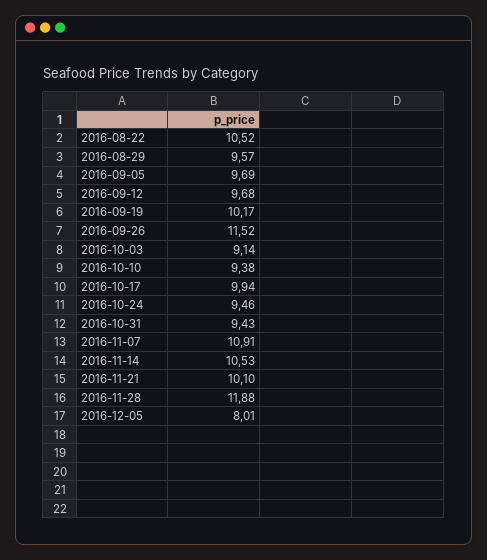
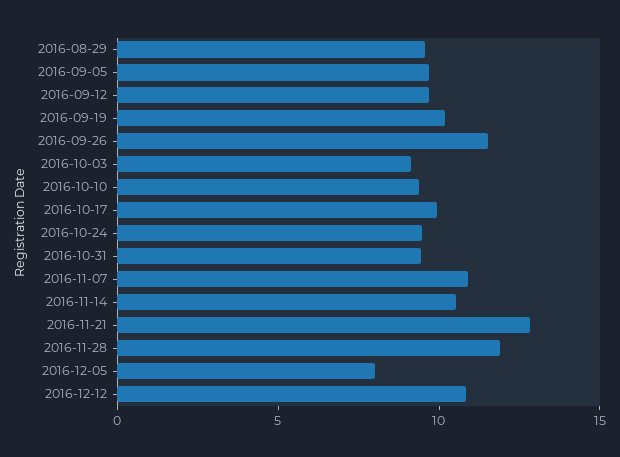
2016-08-22: 10.52 -> none
2016-11-21: 10.1 -> 13
2016-12-12: none -> 11

